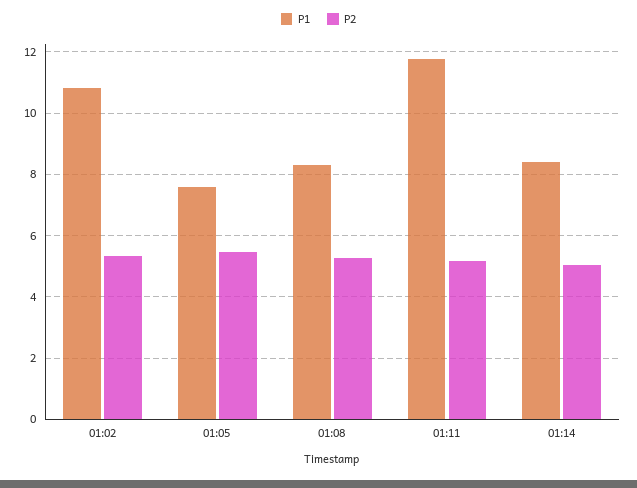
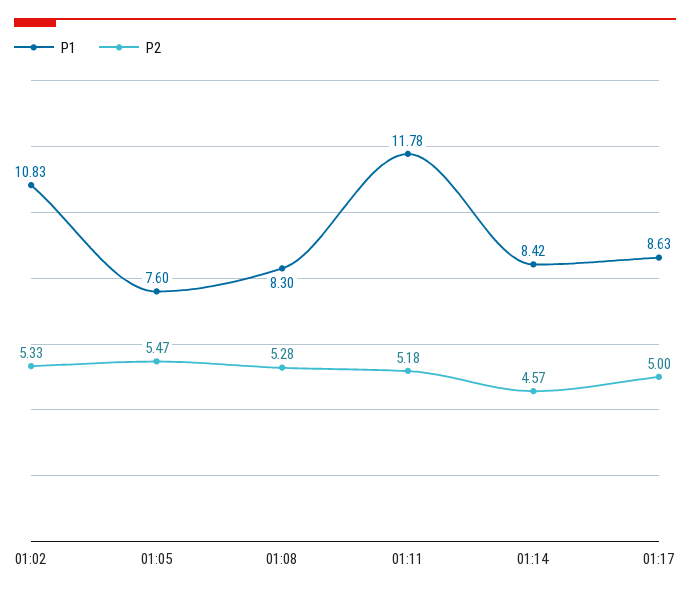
P2, 01:14: 5 -> 4.57
P1, 01:17: none -> 8.63
P2, 01:17: none -> 5

